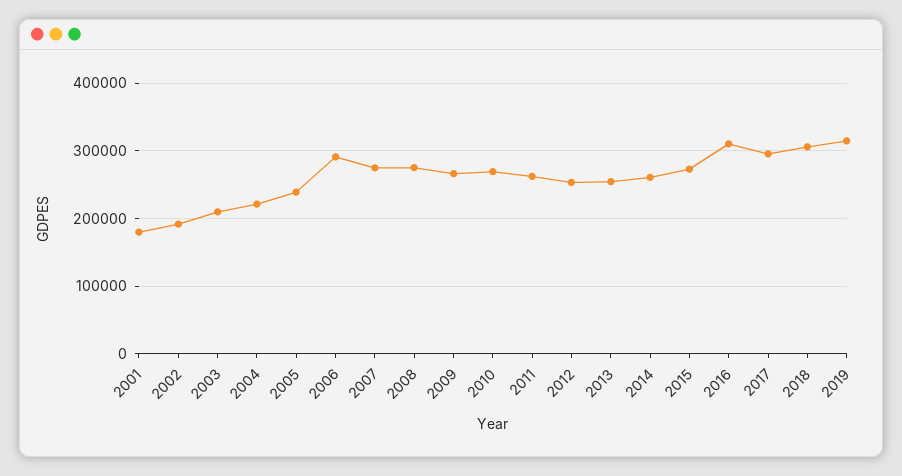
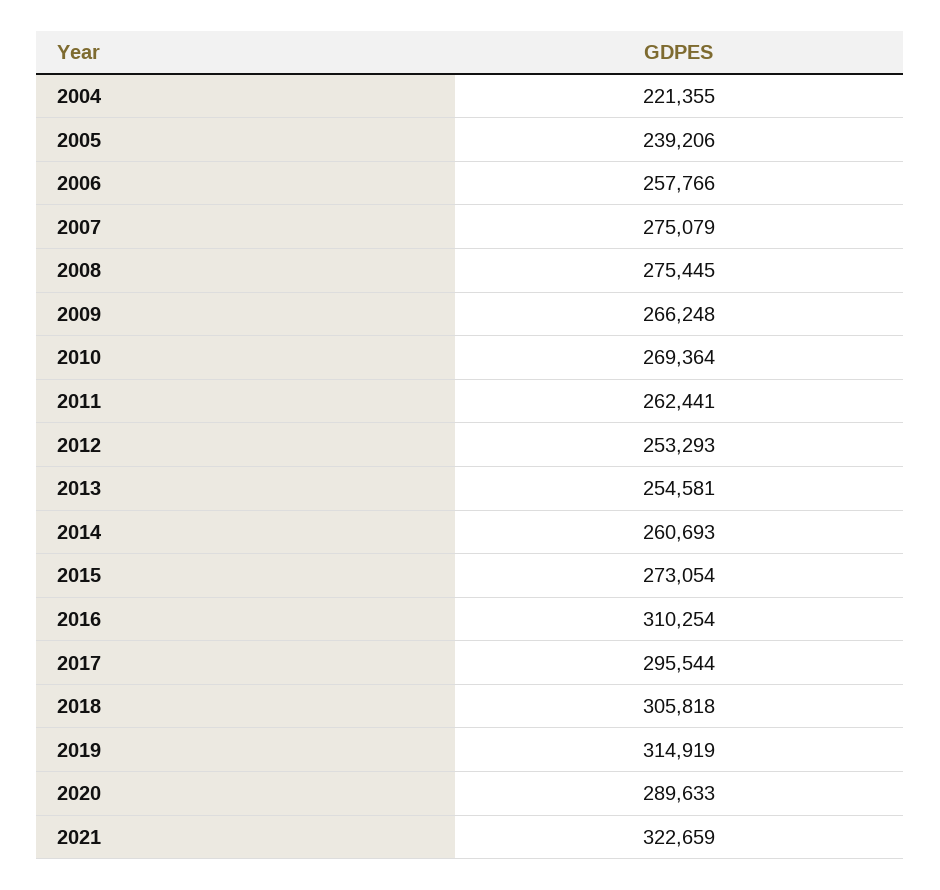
2001: 180000 -> none
2002: 190000 -> none
2003: 210000 -> none
2006: 290000 -> 257766
2020: none -> 289633
2021: none -> 322659

